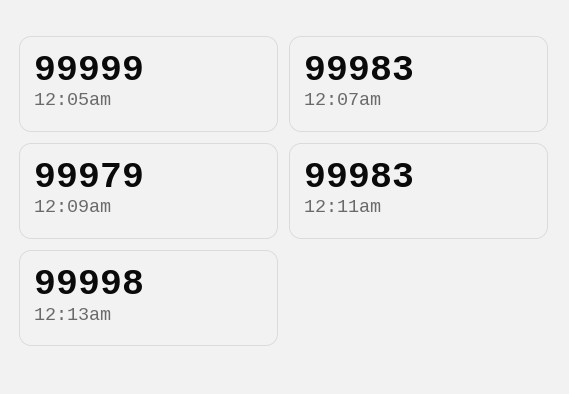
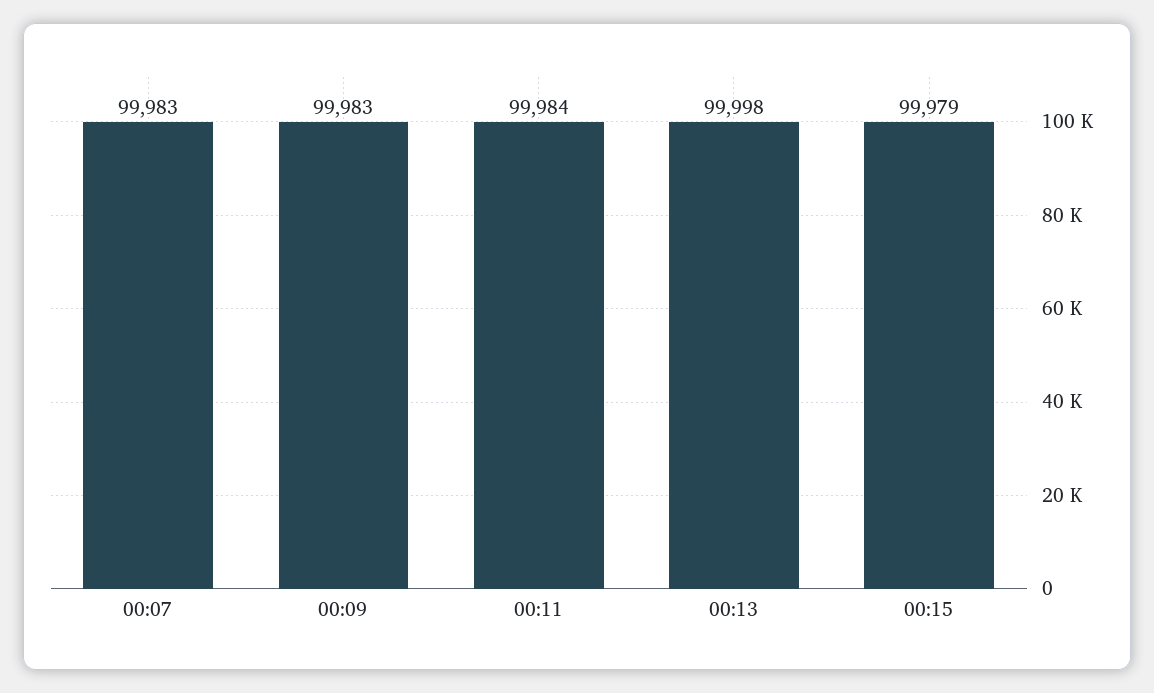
12:05am: 99999 -> none
12:09am: 99979 -> 99983
12:11am: 99983 -> 99984
00:15: none -> 99979

